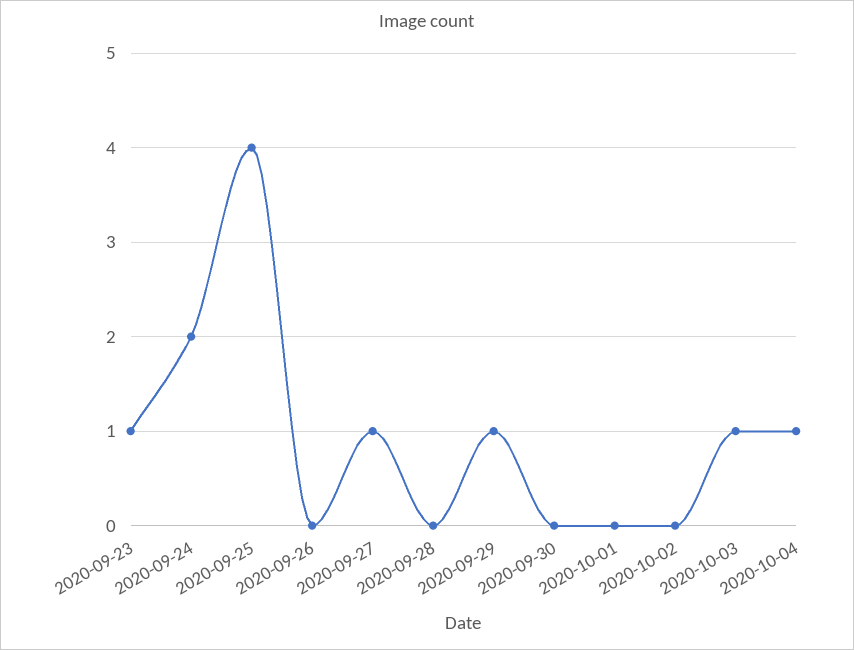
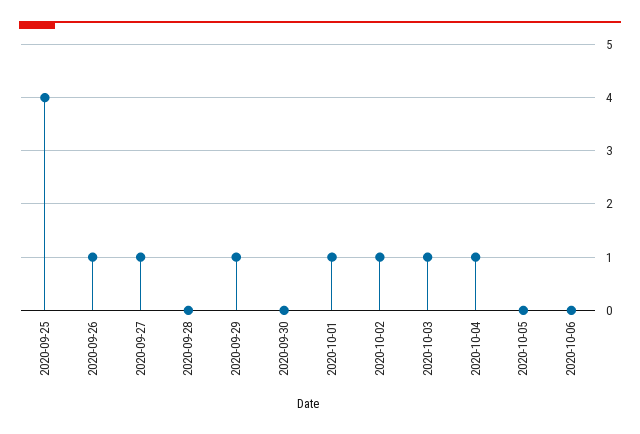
2020-09-23: 1 -> none
2020-09-24: 2 -> none
2020-09-26: 0 -> 1
2020-10-01: 0 -> 1
2020-10-02: 0 -> 1
2020-10-05: none -> 0
2020-10-06: none -> 0

